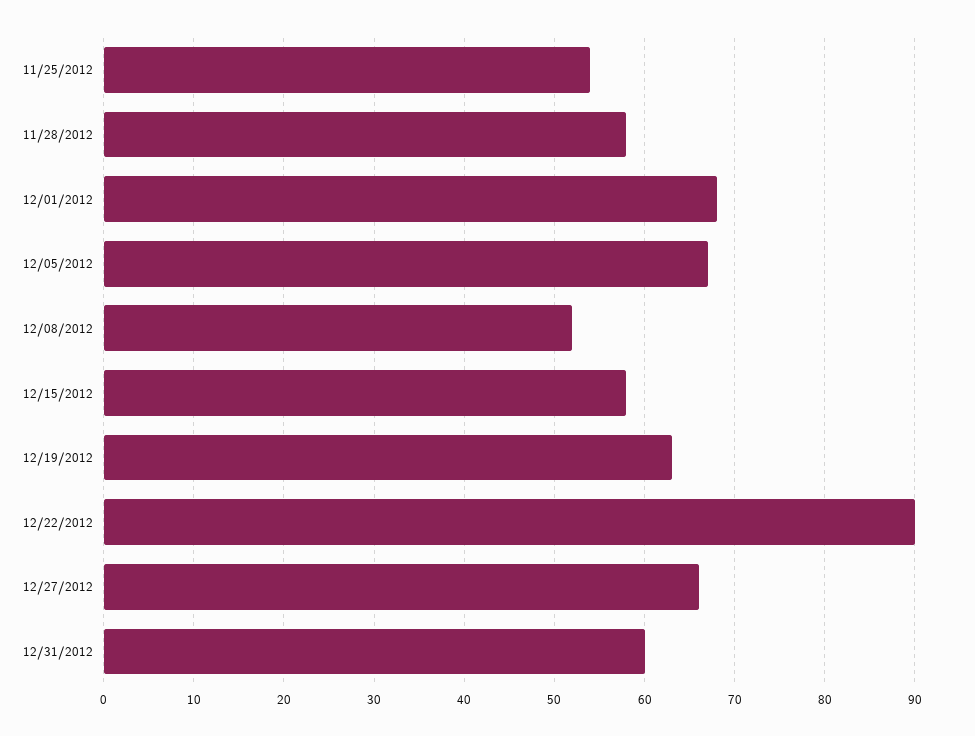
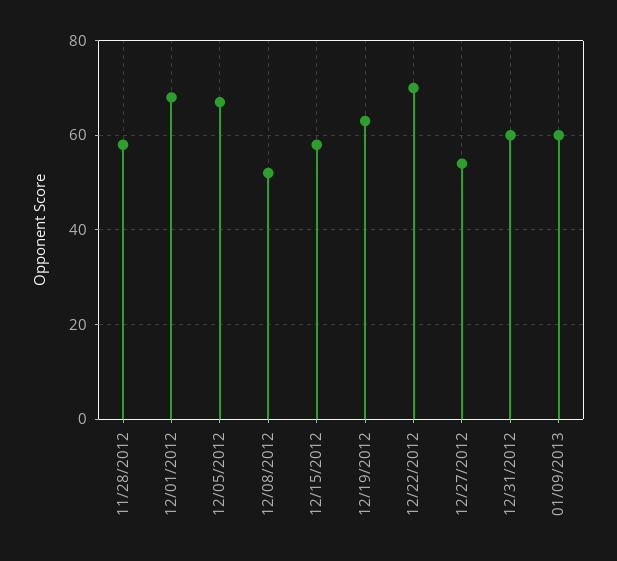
11/25/2012: 54 -> none
12/22/2012: 90 -> 70
12/27/2012: 66 -> 55
01/09/2013: none -> 60

